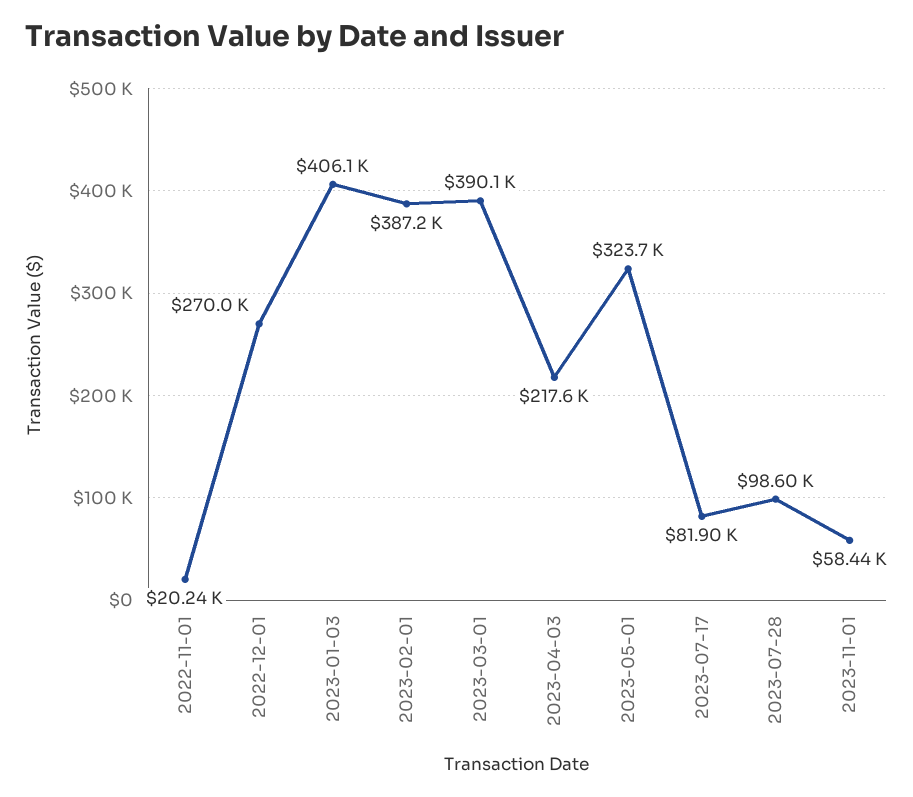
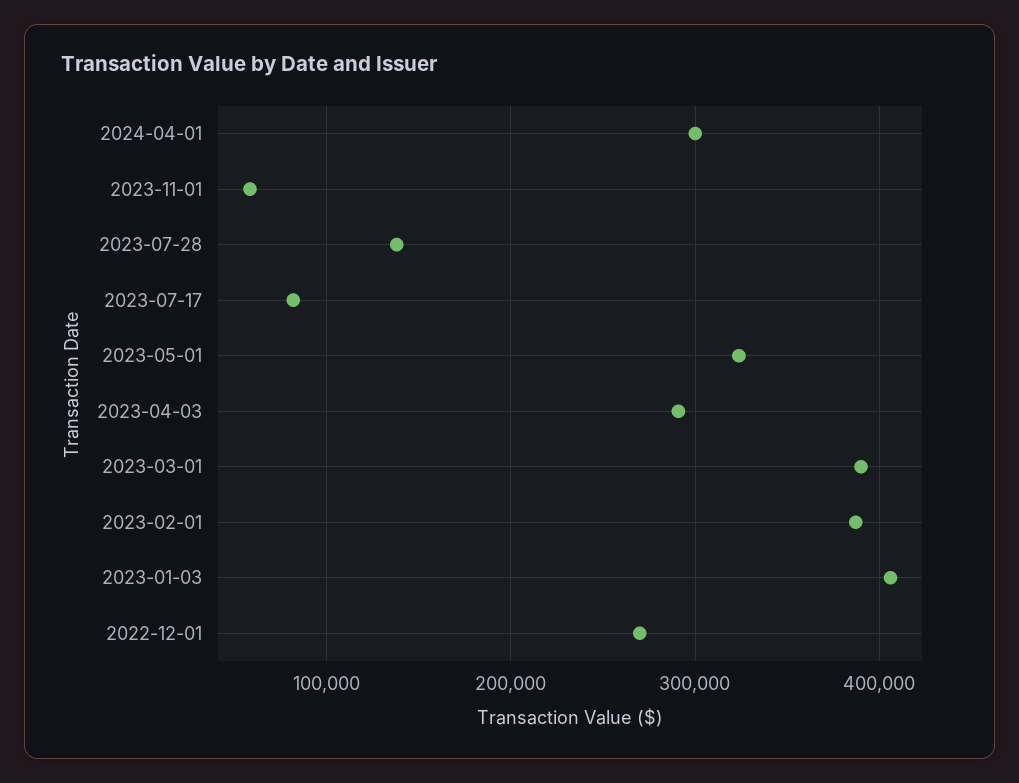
2022-11-01: 20240 -> none
2023-04-03: 217600 -> 290000
2023-07-28: 98600 -> 140000
2024-04-01: none -> 300000

